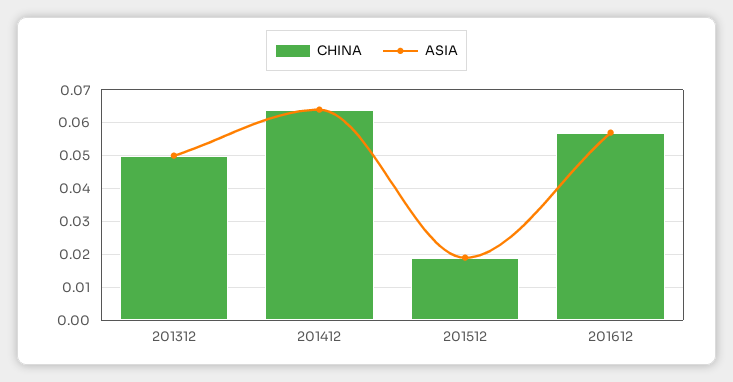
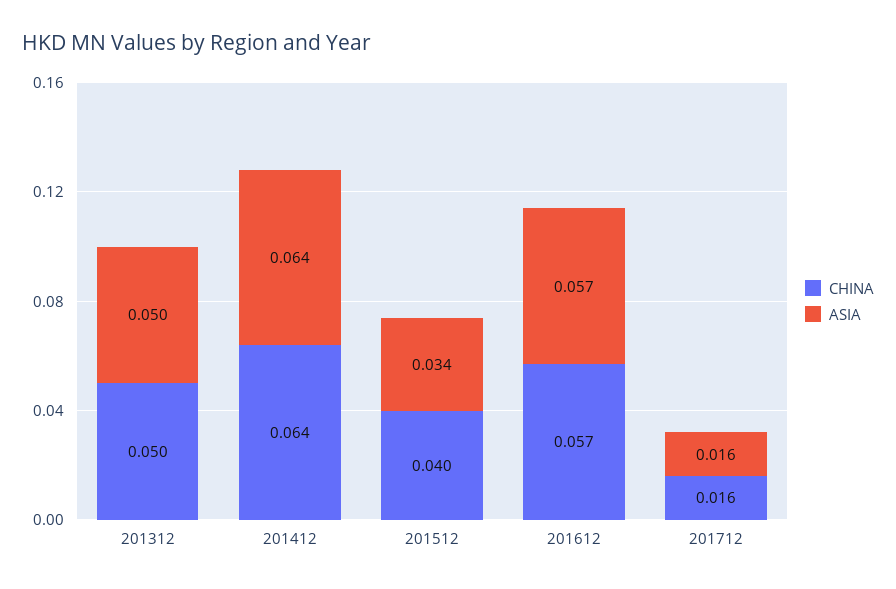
CHINA, 201512: 0.02 -> 0.04
ASIA, 201512: 0.02 -> 0.034
CHINA, 201712: none -> 0.016
ASIA, 201712: none -> 0.016

